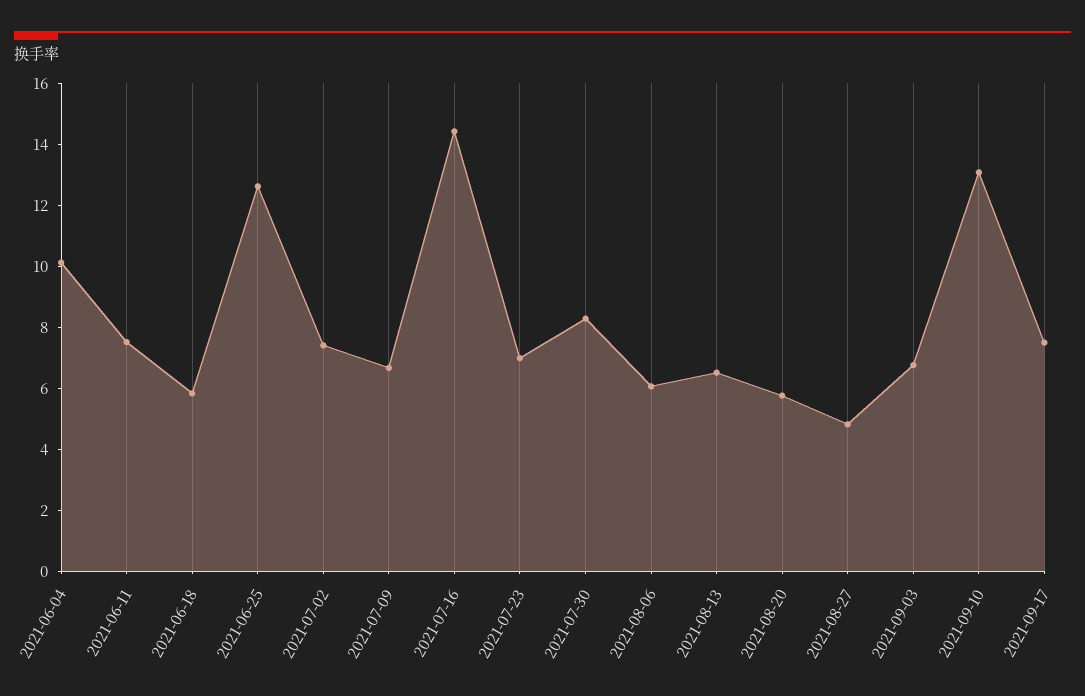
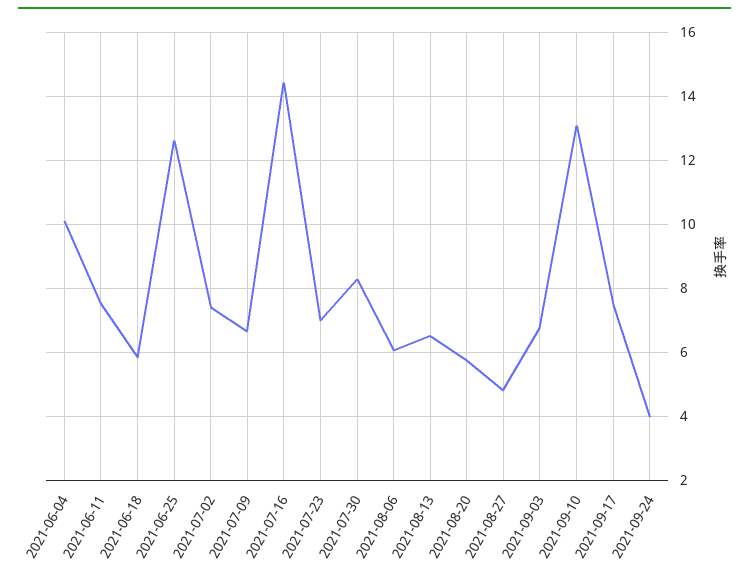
2021-09-24: none -> 4

